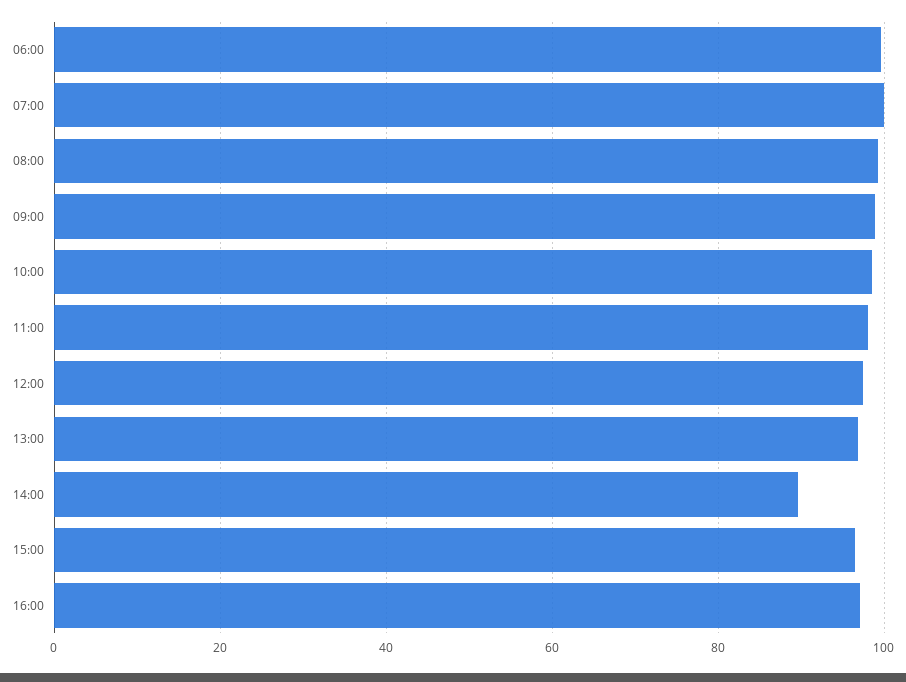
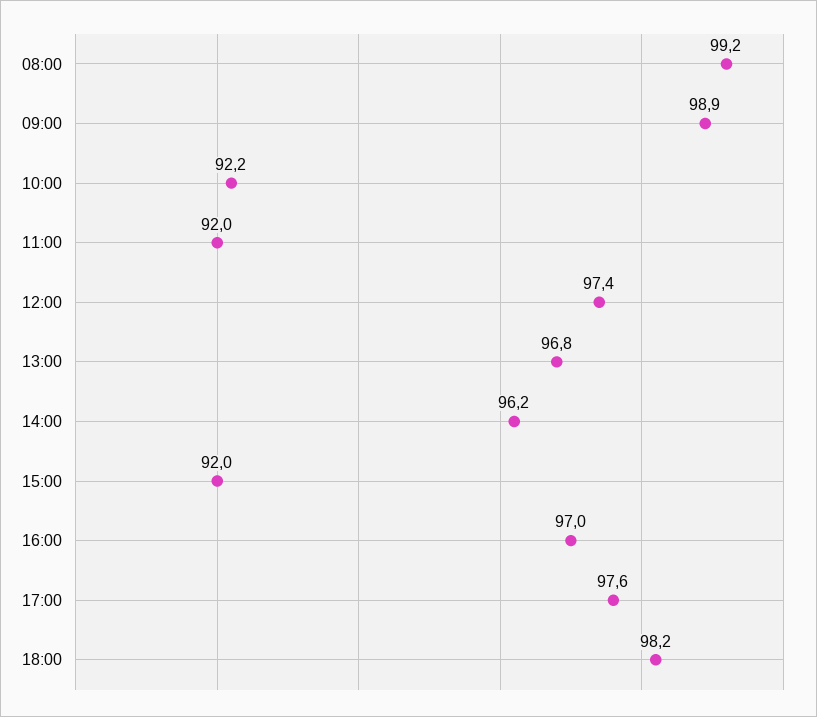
06:00: 100 -> none
07:00: 100 -> none
10:00: 98 -> 92.2
11:00: 98 -> 92
14:00: 90 -> 96.2
15:00: 96 -> 92
17:00: none -> 97.6
18:00: none -> 98.2

